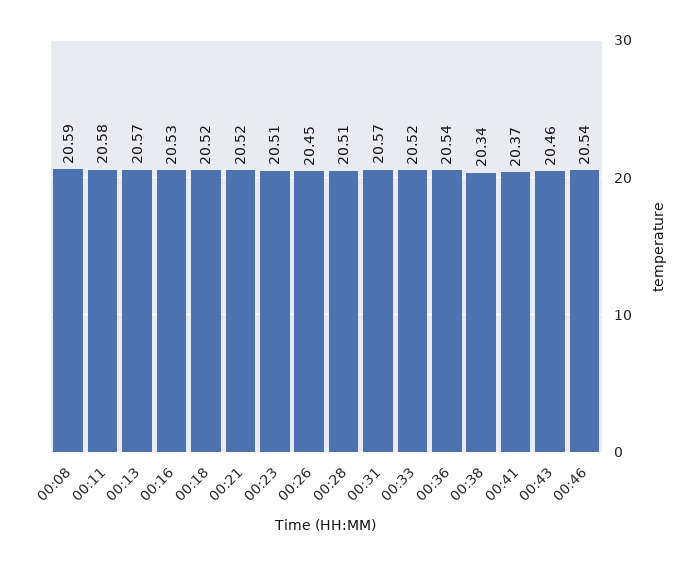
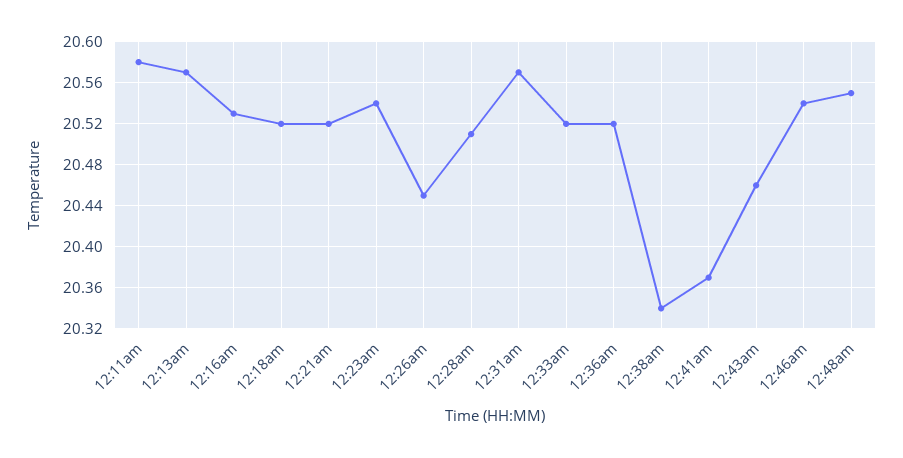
00:08: 20.59 -> none
00:23: 20.51 -> 20.54
00:36: 20.54 -> 20.52
12:48am: none -> 20.55

